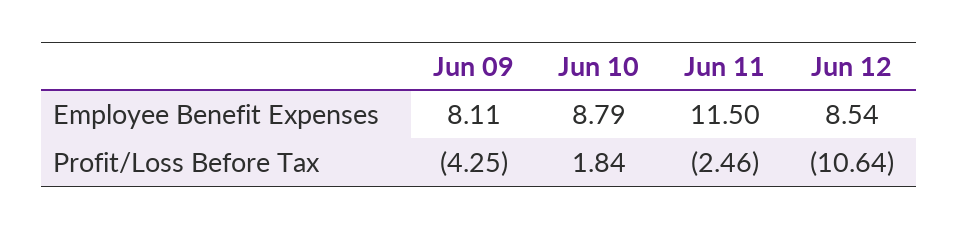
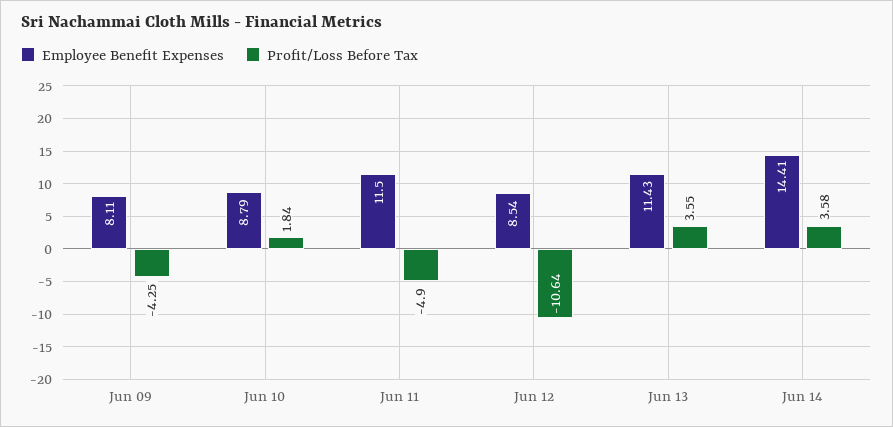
Profit/Loss Before Tax, Jun 11: -2.46 -> -4.9
Employee Benefit Expenses, Jun 13: none -> 11.43
Profit/Loss Before Tax, Jun 13: none -> 3.55
Employee Benefit Expenses, Jun 14: none -> 14.41
Profit/Loss Before Tax, Jun 14: none -> 3.58

